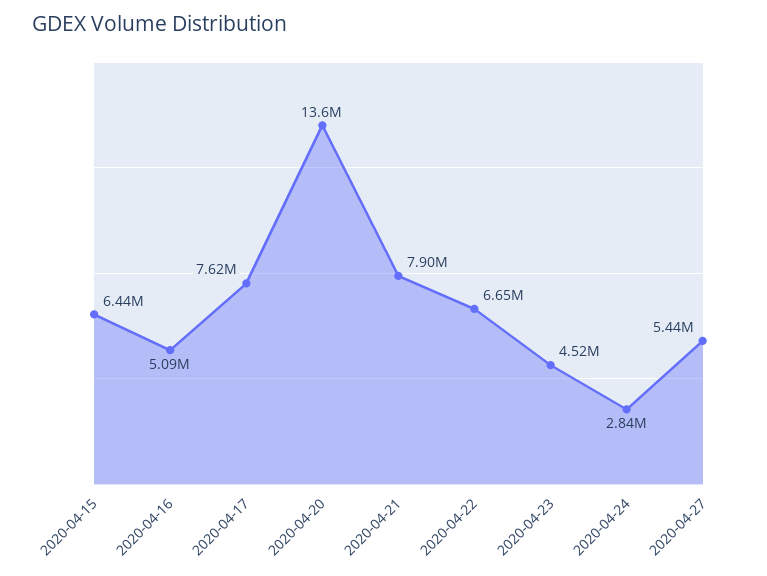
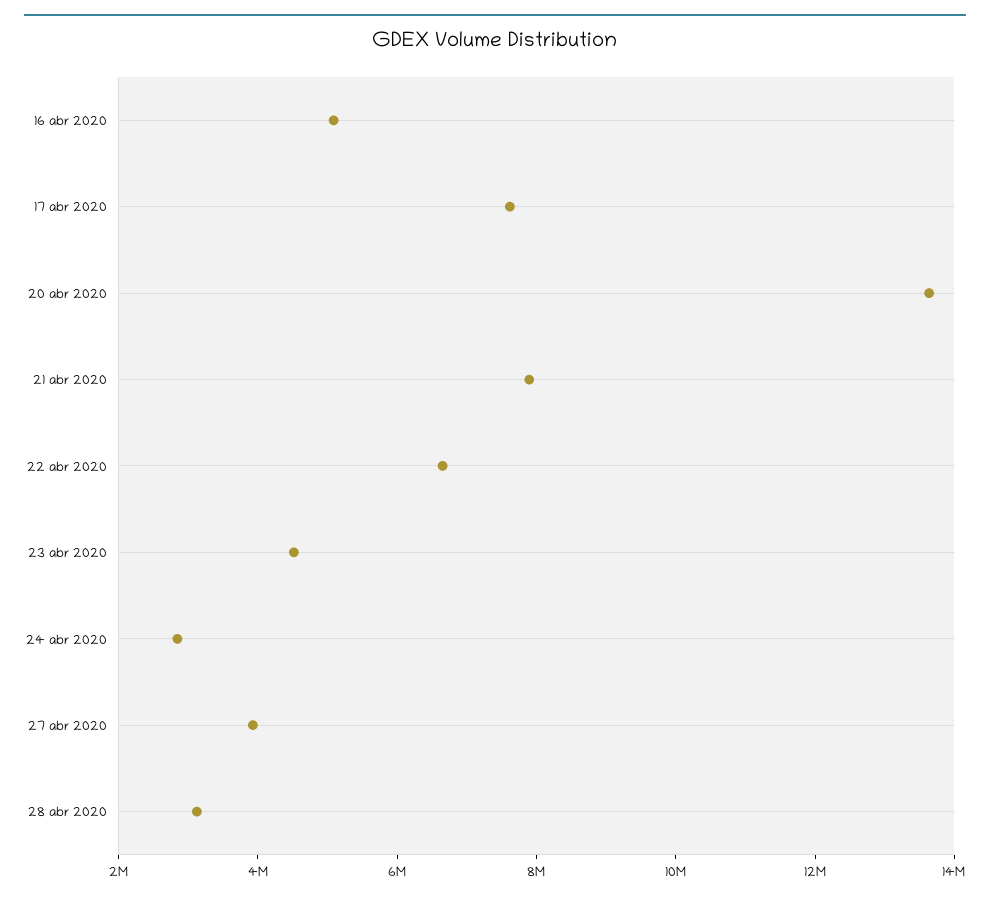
2020-04-15: 6440000 -> none
2020-04-27: 5440000 -> 4000000
28 abr 2020: none -> 3000000

